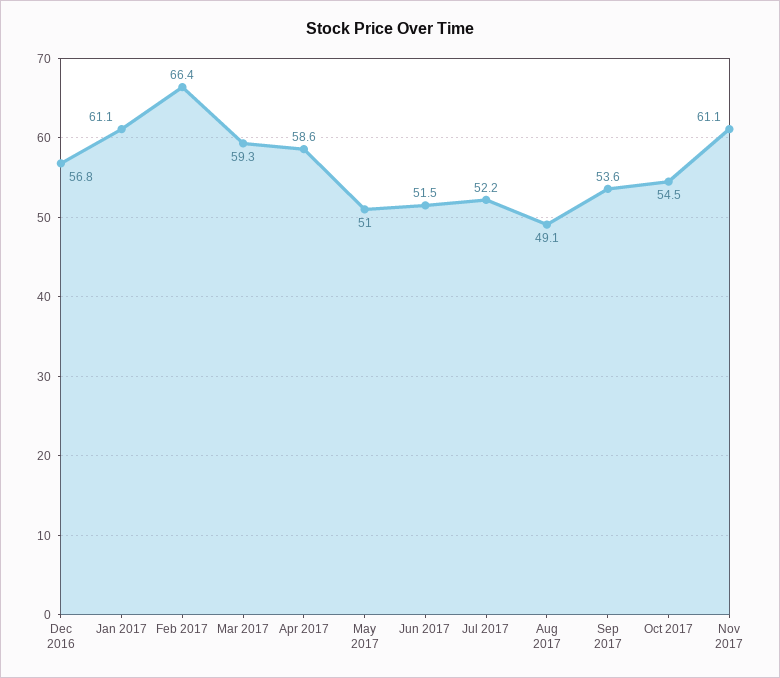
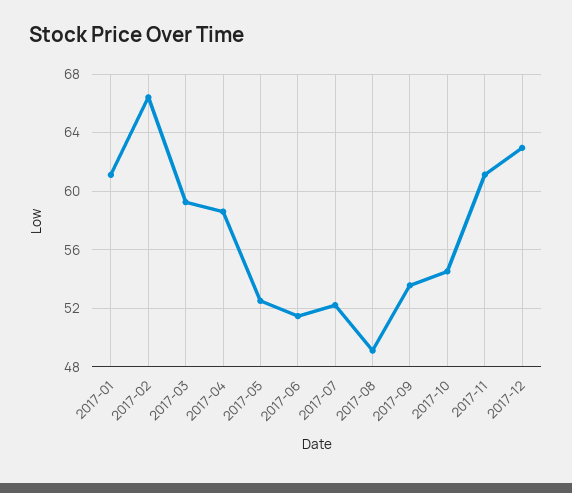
Dec 2016: 56.8 -> none
May 2017: 51 -> 52.5
2017-12: none -> 63

